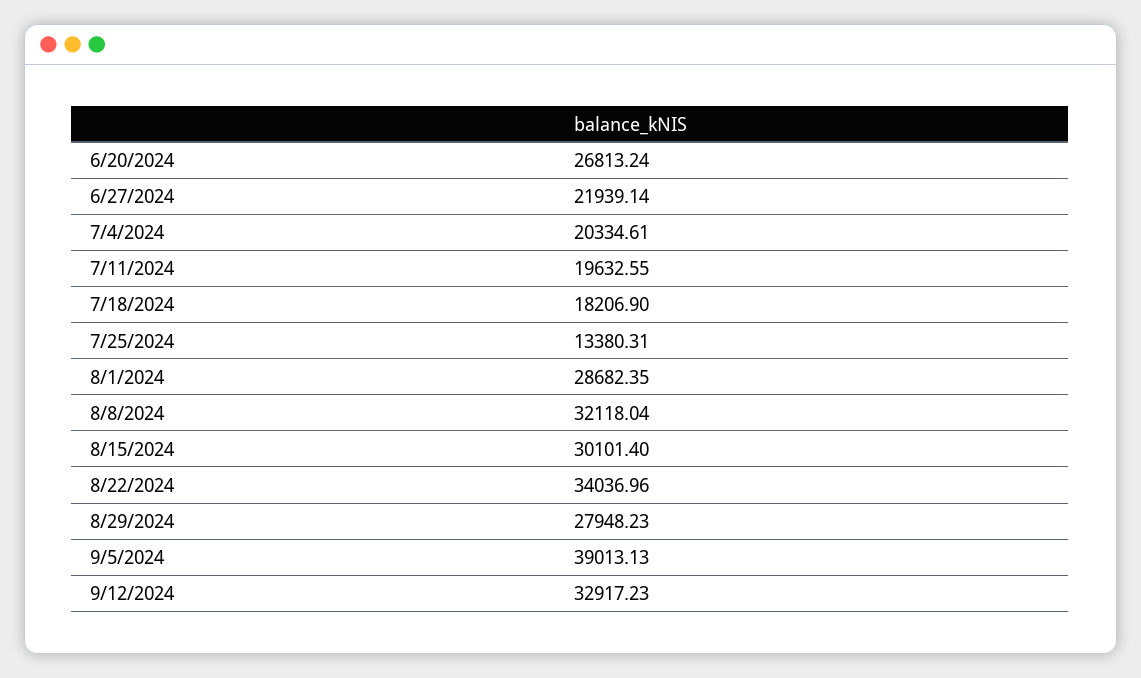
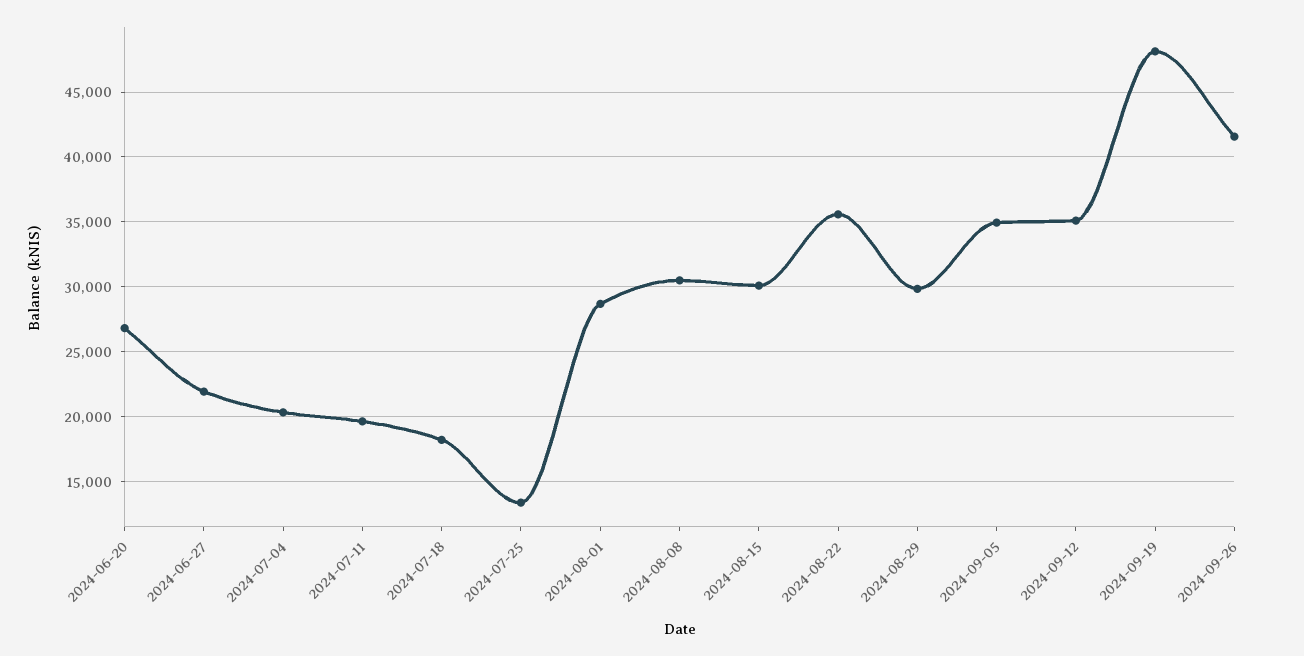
8/8/2024: 32118.04 -> 30500
8/22/2024: 34036.96 -> 35500
8/29/2024: 27948.23 -> 30000
9/5/2024: 39013.13 -> 35000
9/12/2024: 32917.23 -> 35000
2024-09-19: none -> 48000
2024-09-26: none -> 41500

